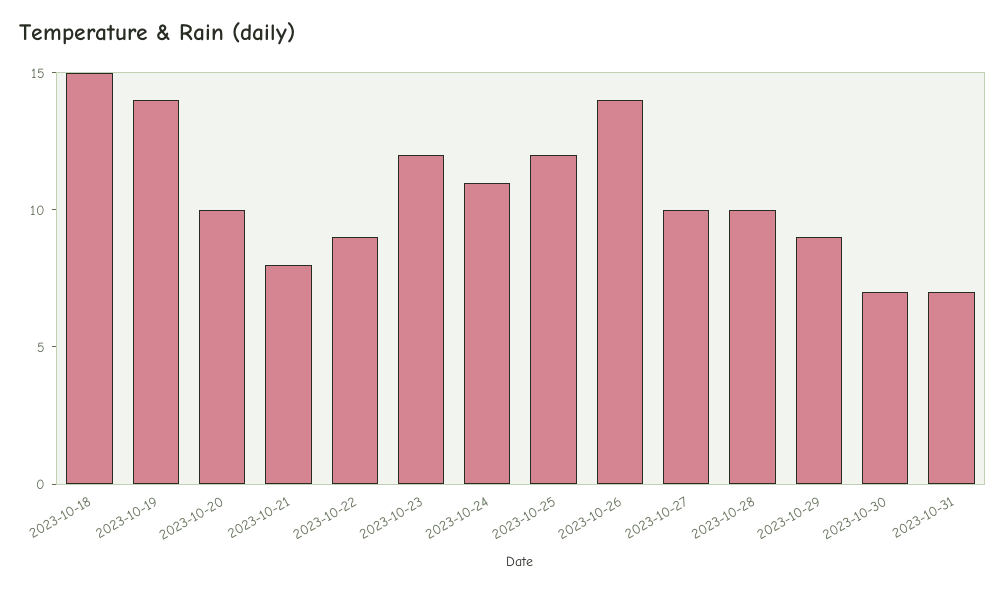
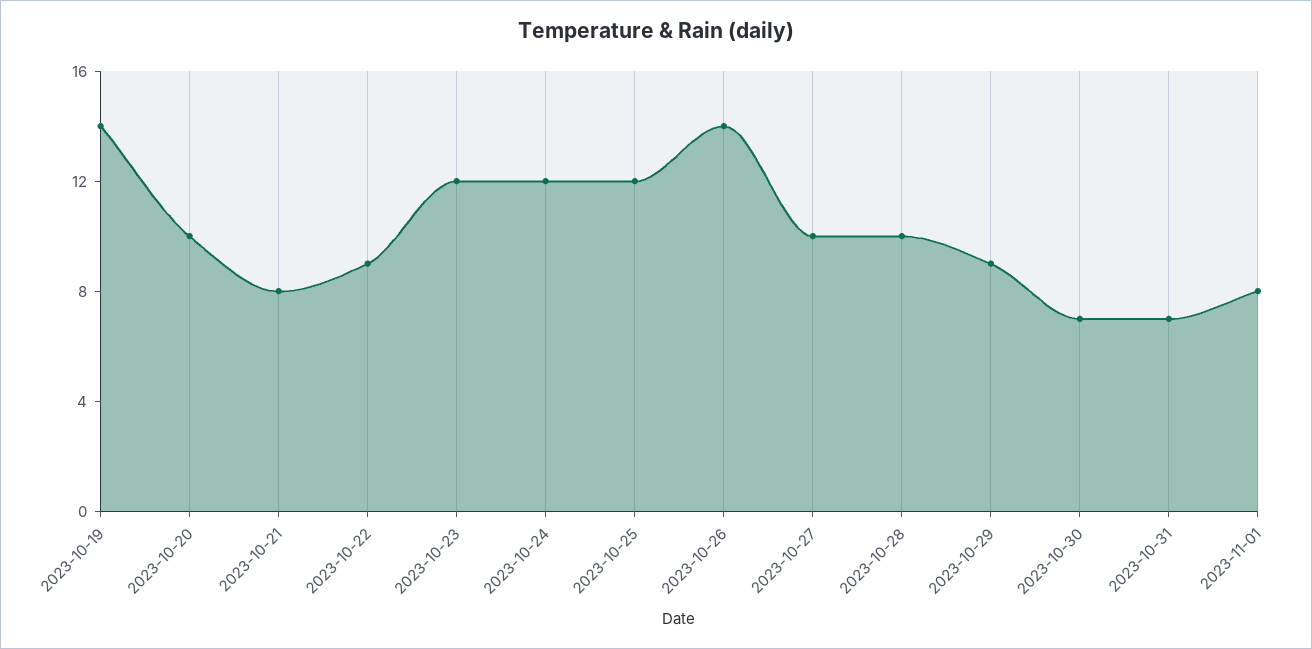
2023-10-18: 15 -> none
2023-10-24: 11 -> 12
2023-11-01: none -> 8

